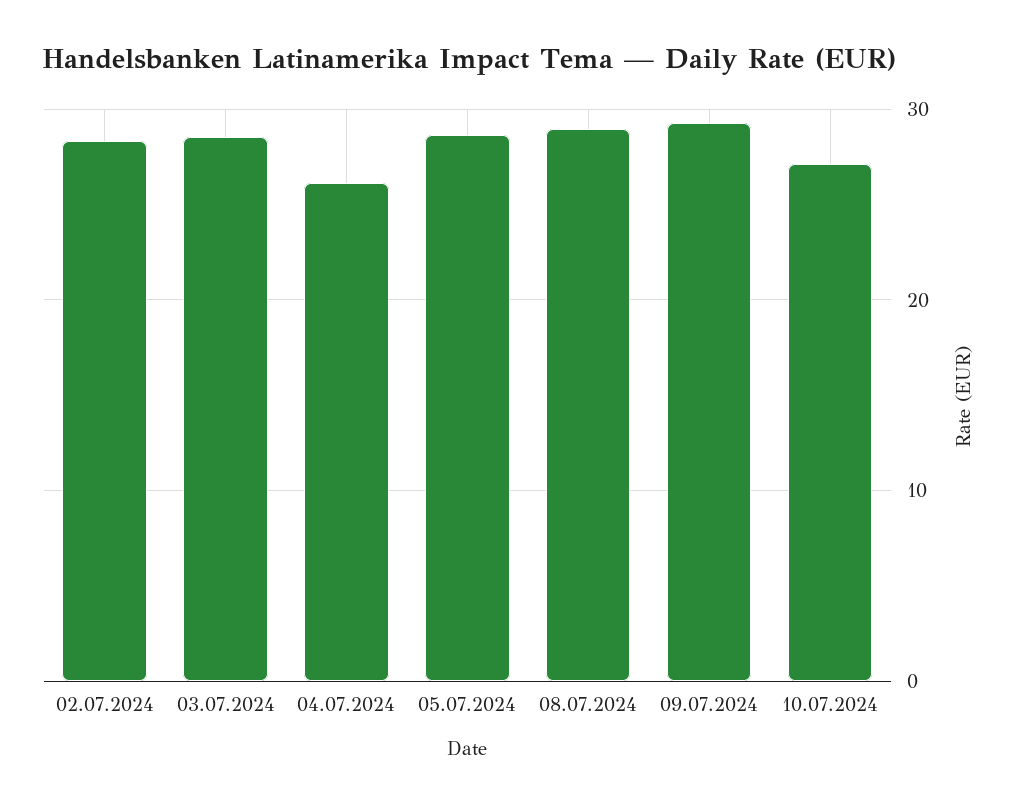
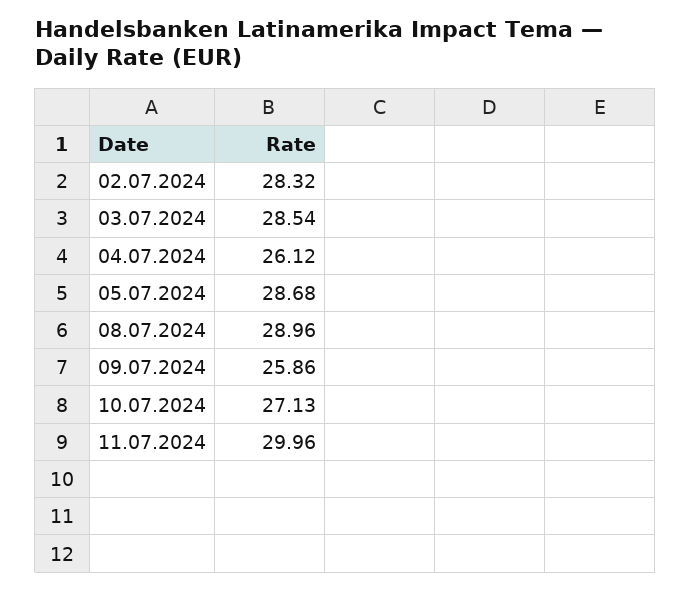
09.07.2024: 29 -> 25.86
11.07.2024: none -> 29.96

